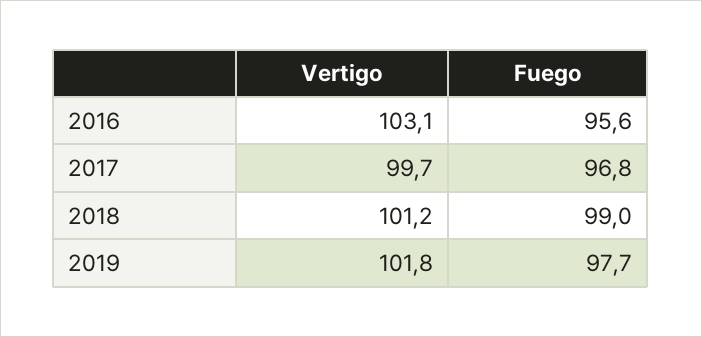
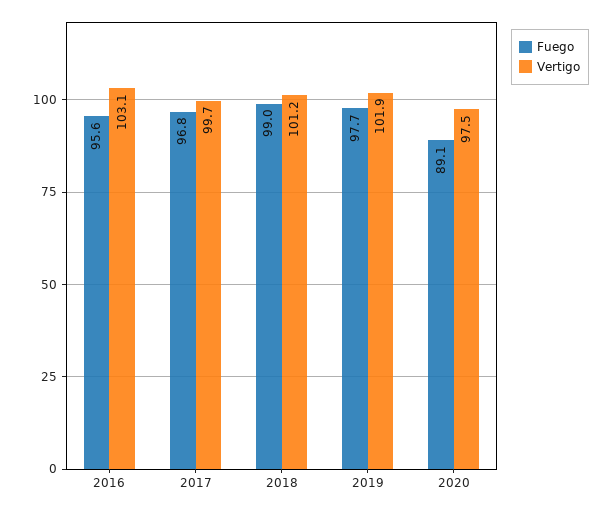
Vertigo, 2019: 101.8 -> 101.9
Fuego, 2020: none -> 89.1
Vertigo, 2020: none -> 97.5

